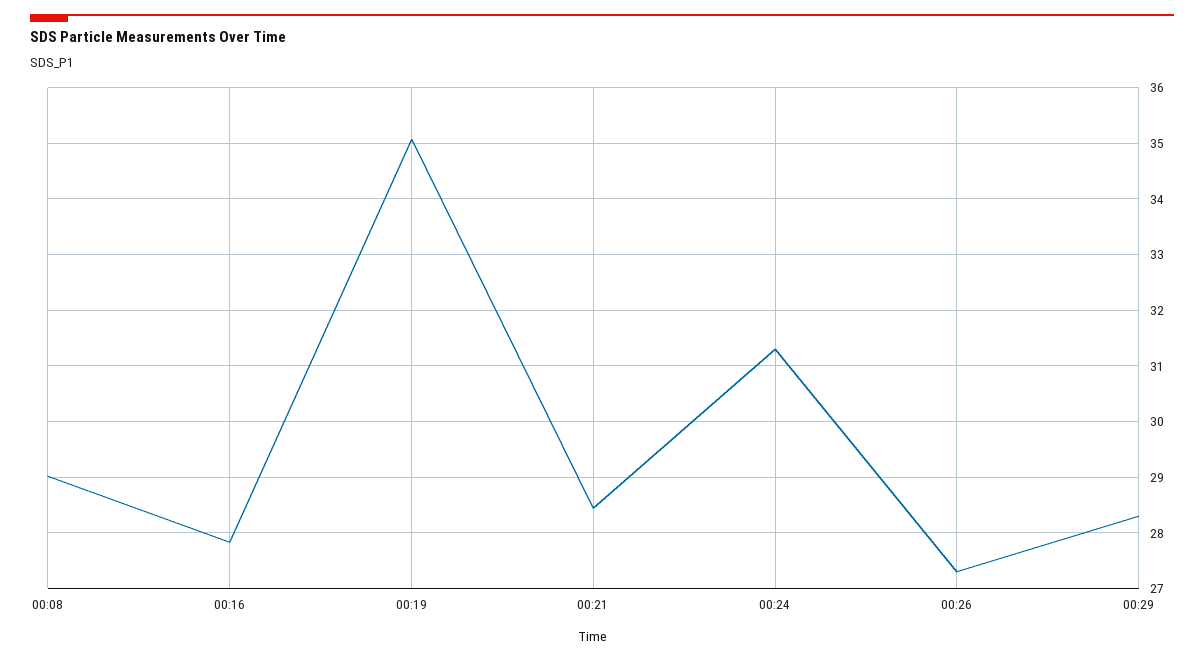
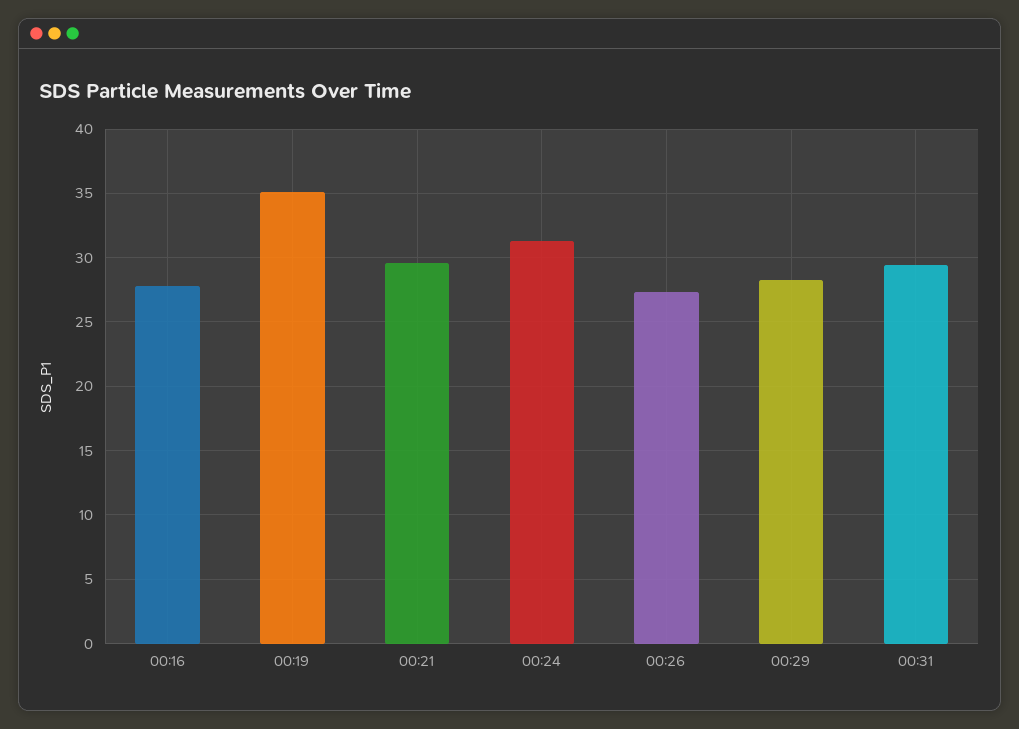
00:08: 29 -> none
00:21: 28.4 -> 29.5
00:31: none -> 29.5

